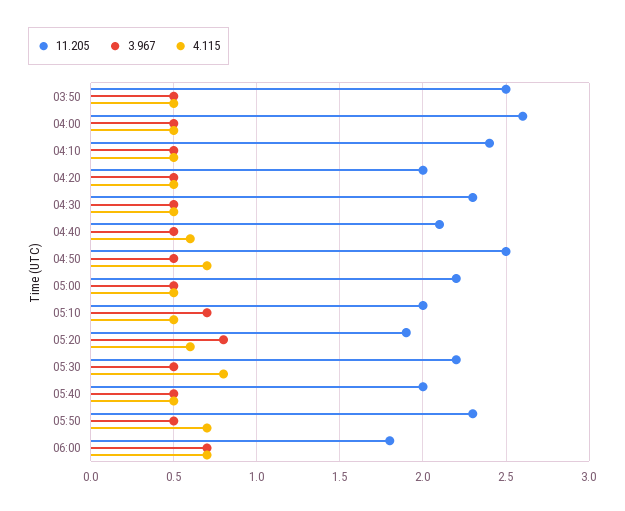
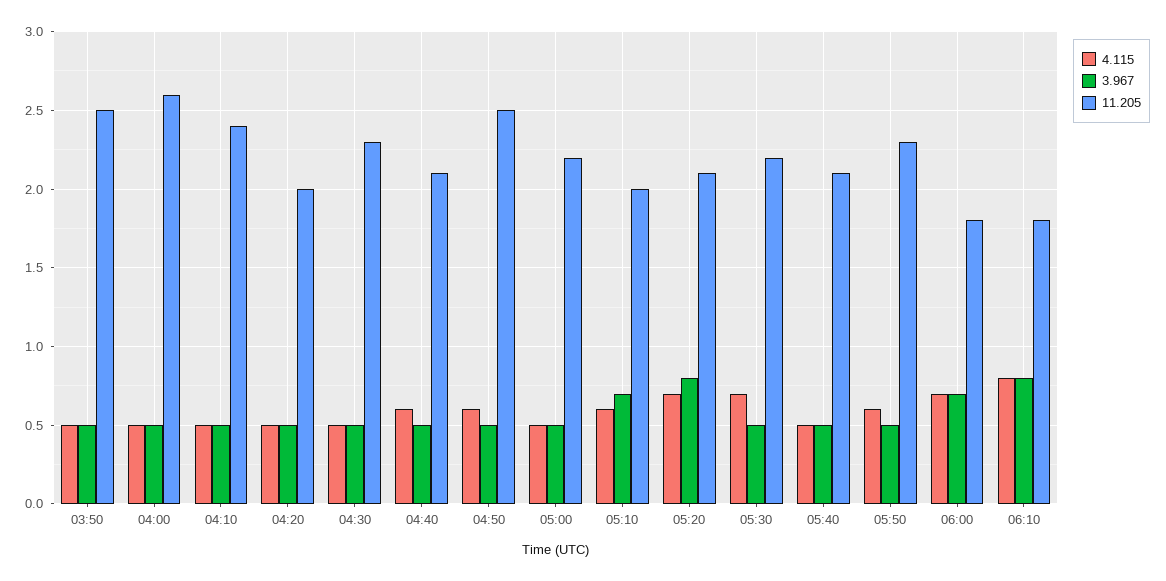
4.115, 04:50: 0.7 -> 0.6
4.115, 05:10: 0.5 -> 0.6
11.205, 05:20: 1.9 -> 2.1
4.115, 05:20: 0.6 -> 0.7
4.115, 05:30: 0.8 -> 0.7
11.205, 05:40: 2 -> 2.1
4.115, 05:50: 0.7 -> 0.6
4.115, 06:10: none -> 0.8
3.967, 06:10: none -> 0.8
11.205, 06:10: none -> 1.8

